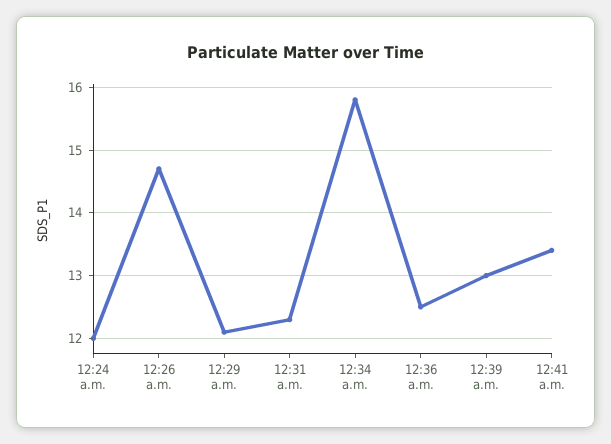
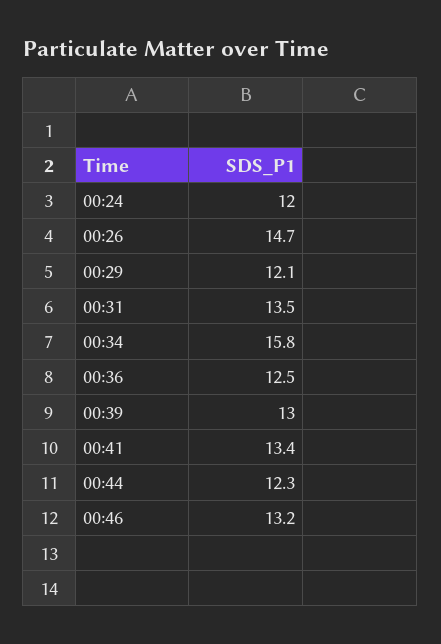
12:31 a.m.: 12.3 -> 13.5
00:44: none -> 12.3
00:46: none -> 13.2

